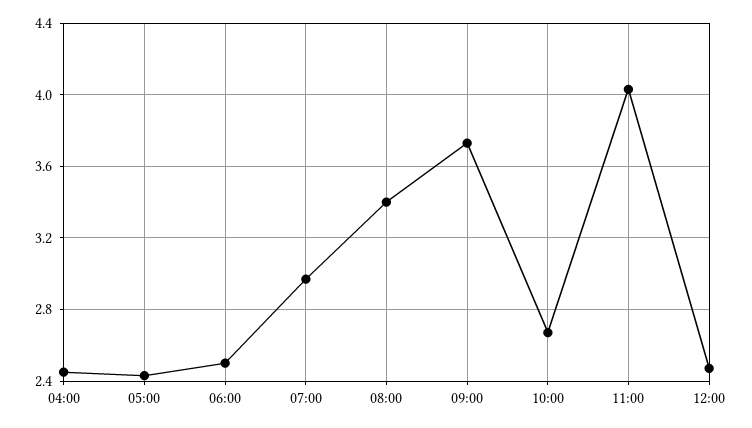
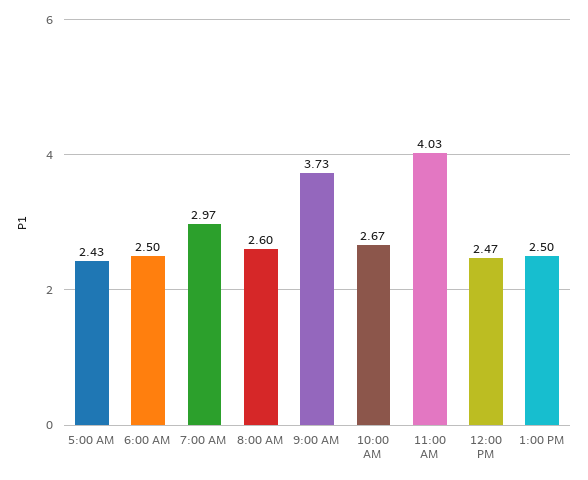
04:00: 2.45 -> none
08:00: 3.4 -> 2.6
1:00 PM: none -> 2.5

